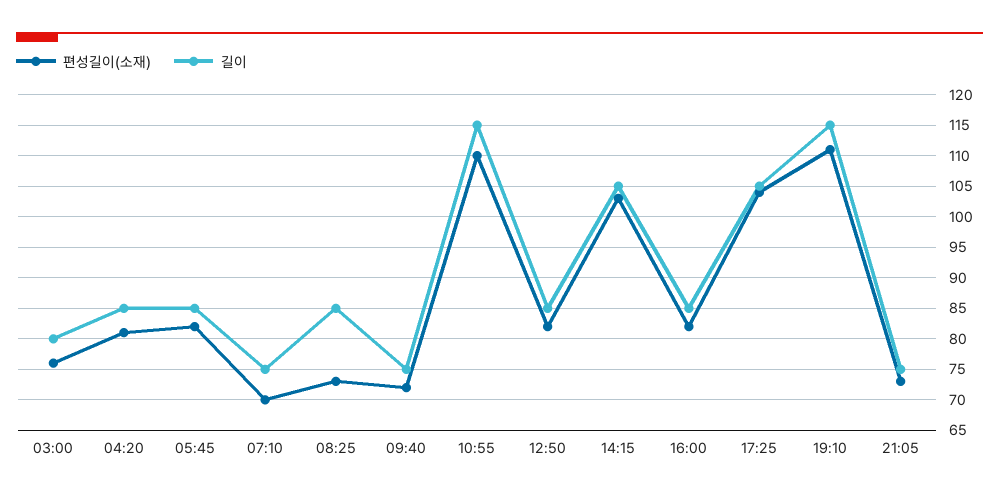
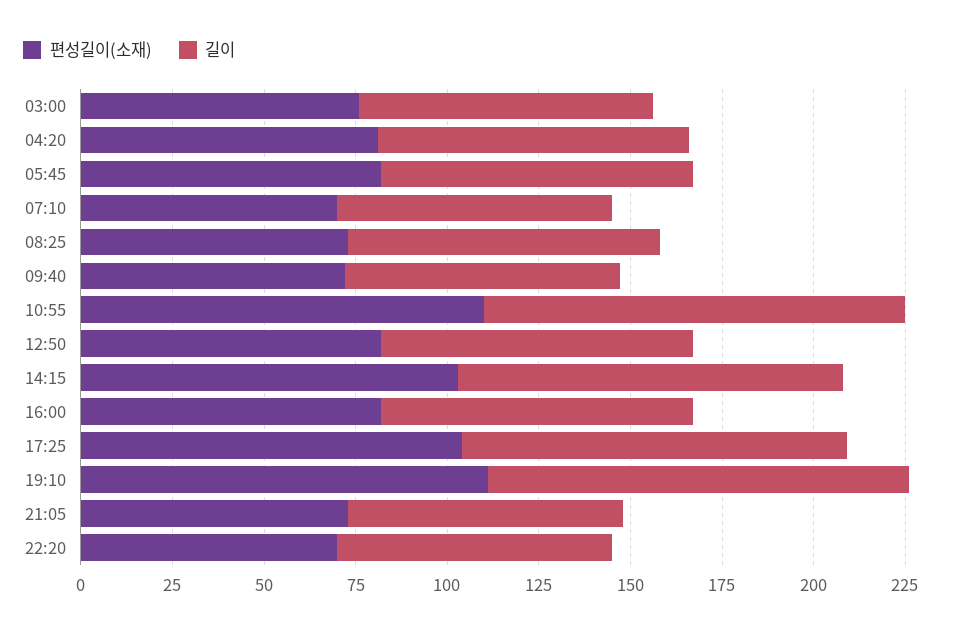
편성길이(소재), 22:20: none -> 70
길이, 22:20: none -> 75

